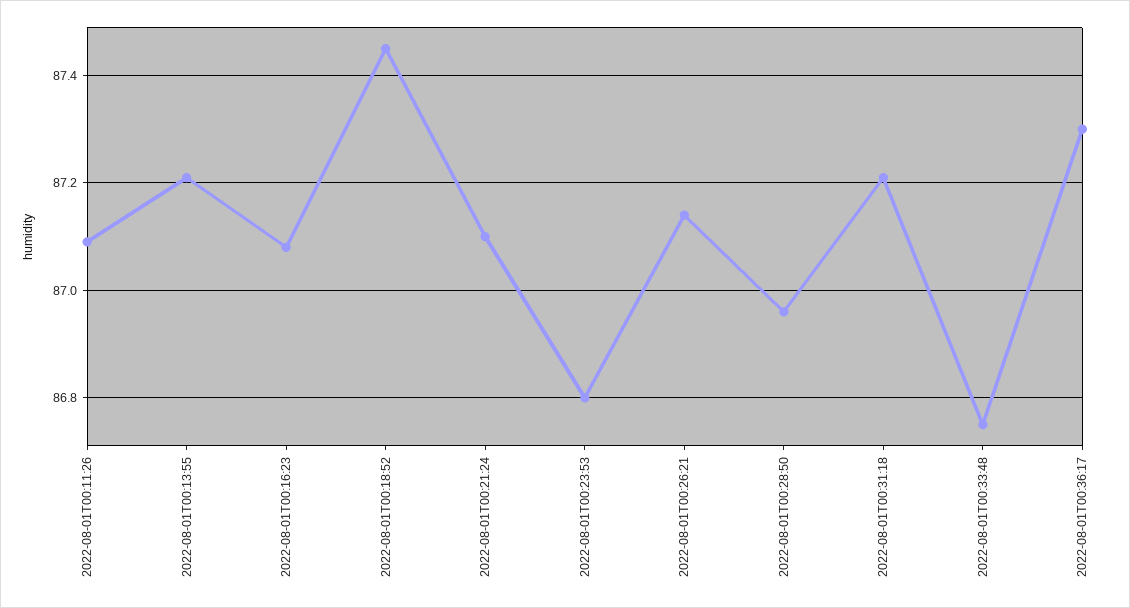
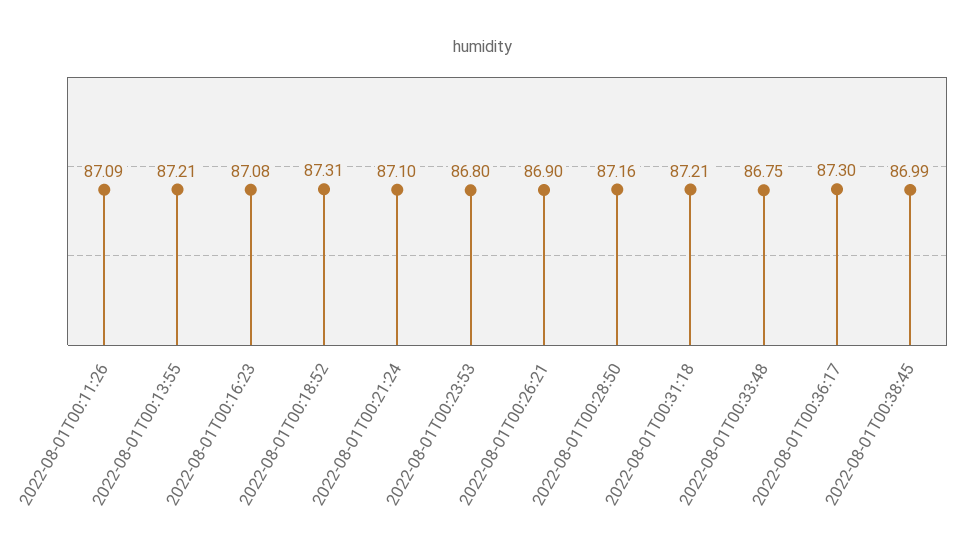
2022-08-01T00:18:52: 87.45 -> 87.31
2022-08-01T00:26:21: 87.15 -> 86.9
2022-08-01T00:28:50: 86.95 -> 87.16
2022-08-01T00:38:45: none -> 86.99

